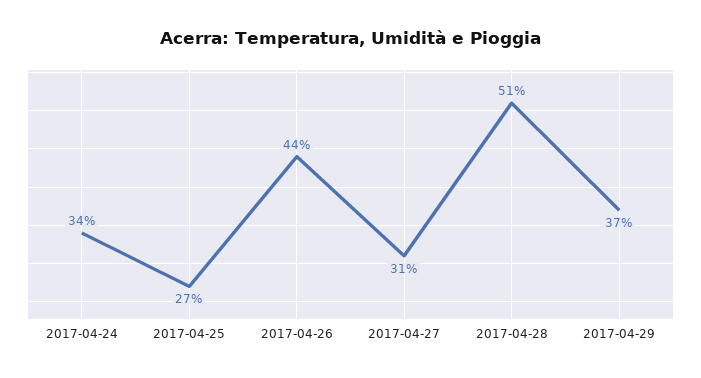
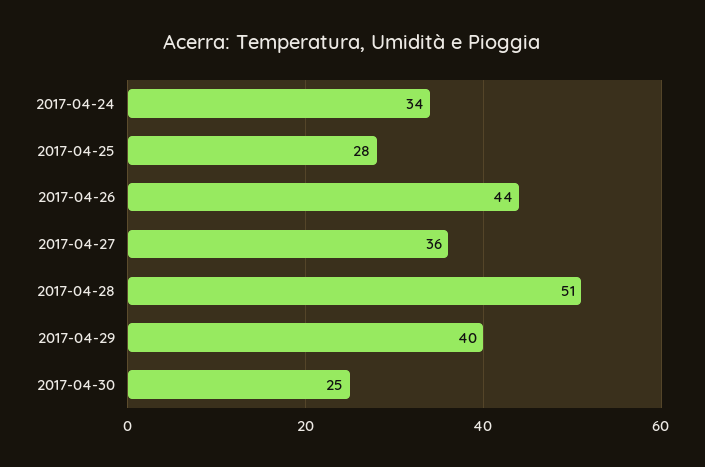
2017-04-25: 27 -> 28
2017-04-27: 31 -> 36
2017-04-29: 37 -> 40
2017-04-30: none -> 25

